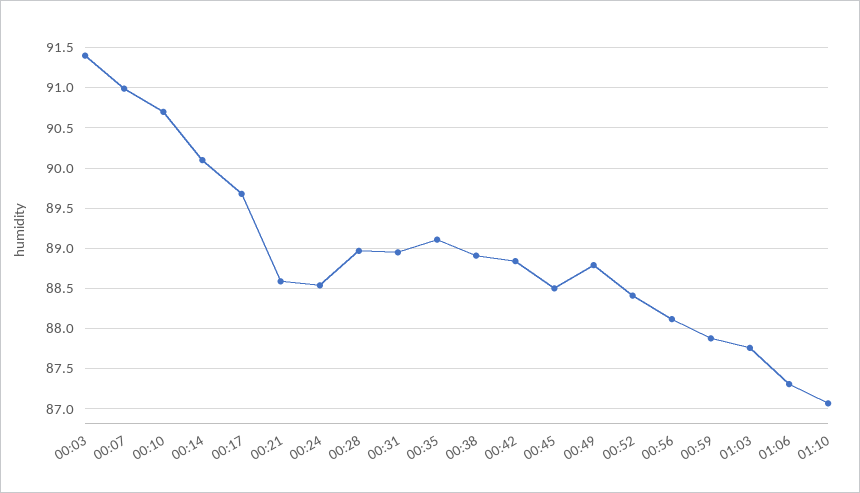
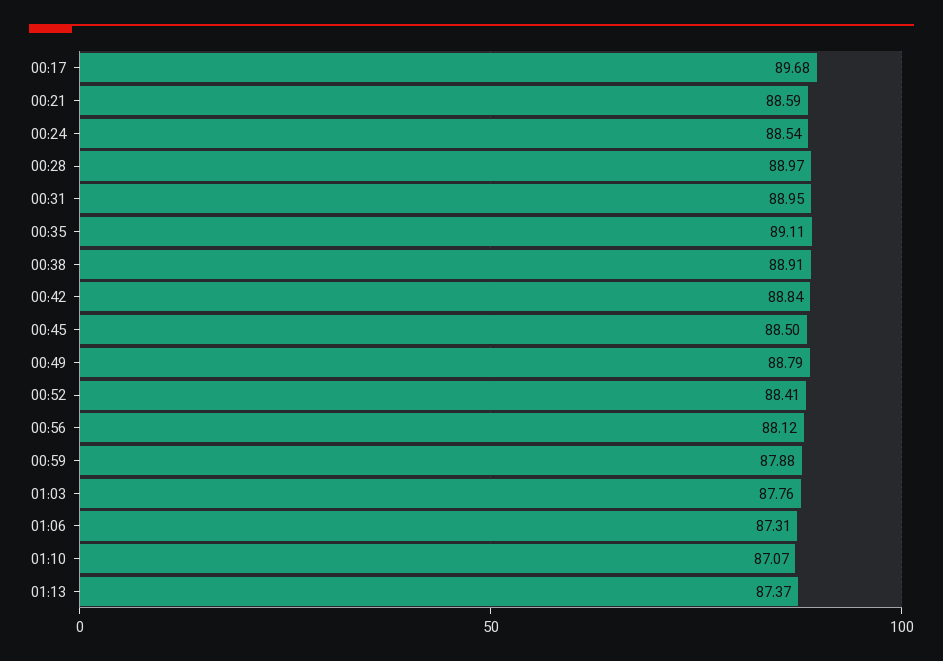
00:03: 91.4 -> none
00:07: 91 -> none
00:10: 90.7 -> none
00:14: 90.1 -> none
01:13: none -> 87.37

